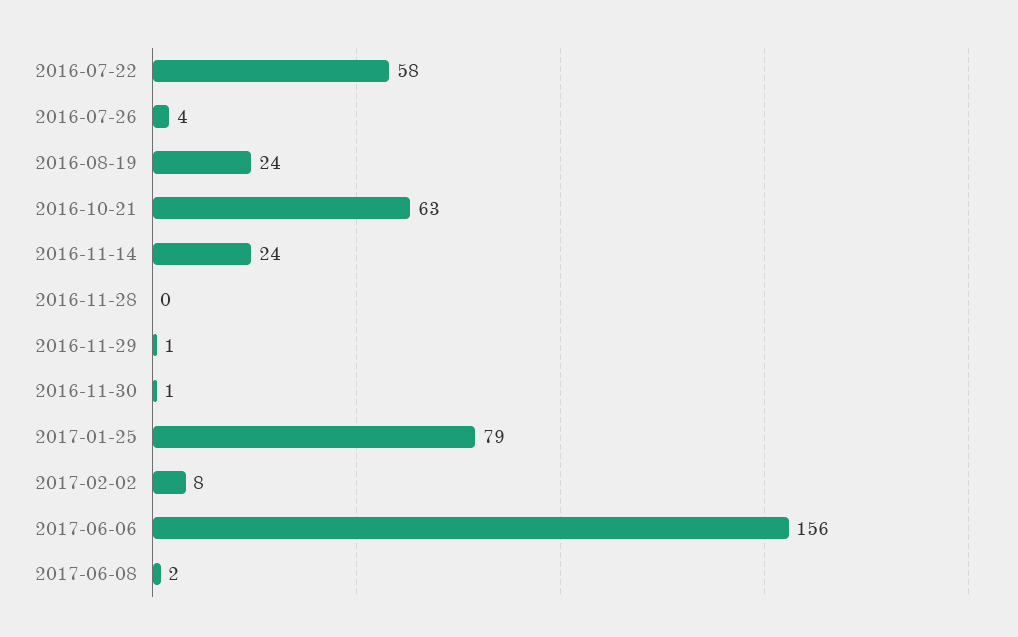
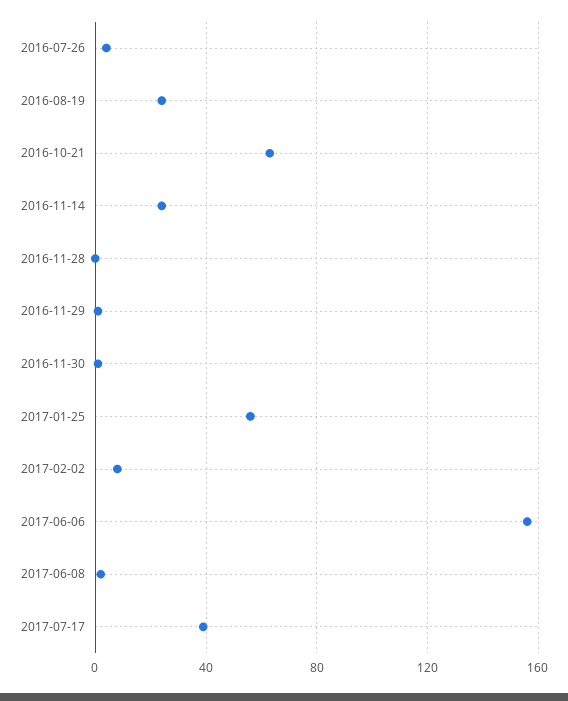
2016-07-22: 58 -> none
2017-01-25: 79 -> 55
2017-07-17: none -> 40

